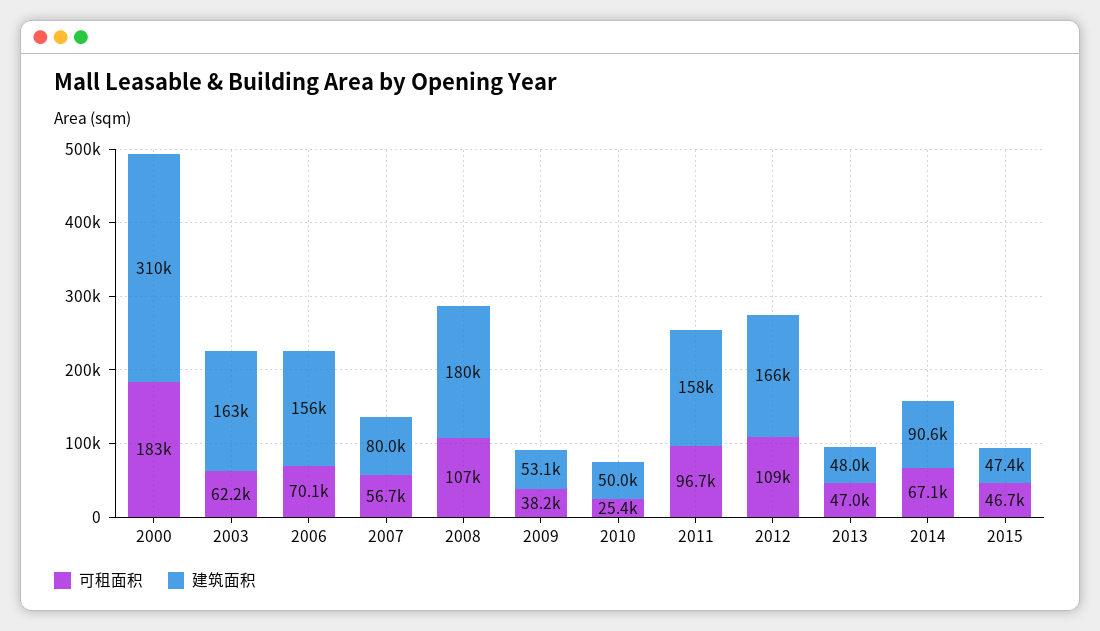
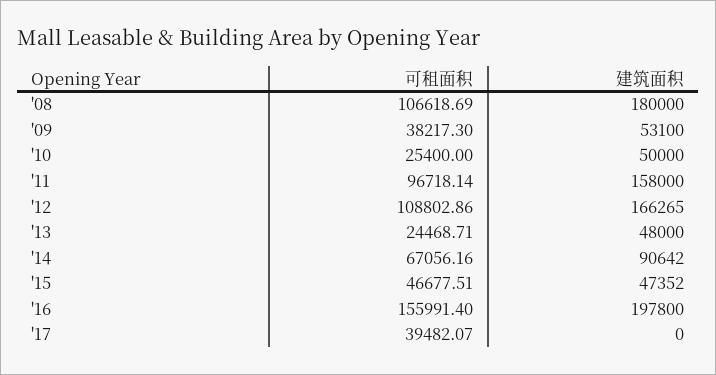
可租面积, 2000: 183000 -> none
建筑面积, 2000: 310000 -> none
可租面积, 2003: 62200 -> none
建筑面积, 2003: 163000 -> none
可租面积, 2006: 70100 -> none
建筑面积, 2006: 156000 -> none
可租面积, 2007: 56700 -> none
建筑面积, 2007: 80000 -> none
可租面积, 2013: 47000 -> 24468.71
可租面积, '16: none -> 155991.4
建筑面积, '16: none -> 197800
可租面积, '17: none -> 39482.07
建筑面积, '17: none -> 0

